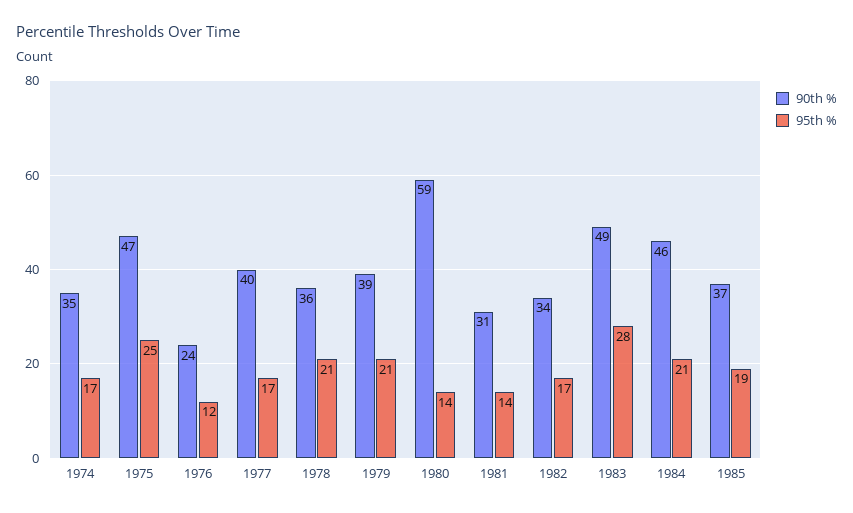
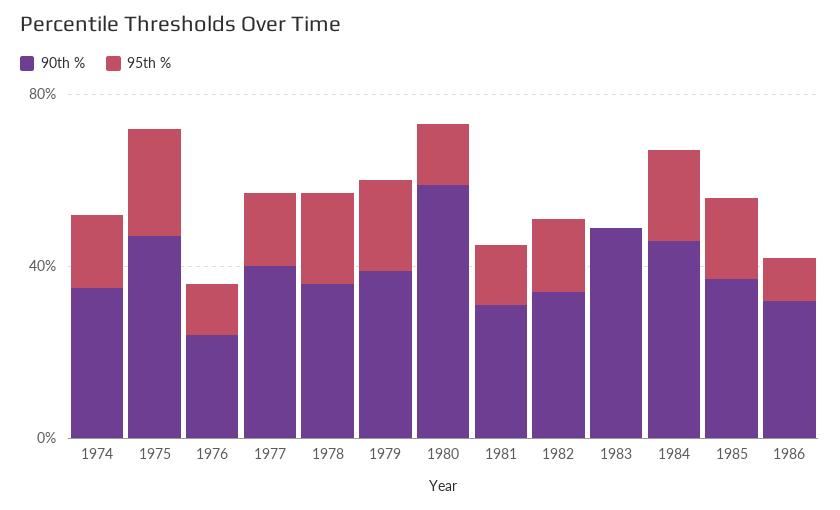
95th %, 1983: 28 -> 0
90th %, 1986: none -> 30
95th %, 1986: none -> 10

